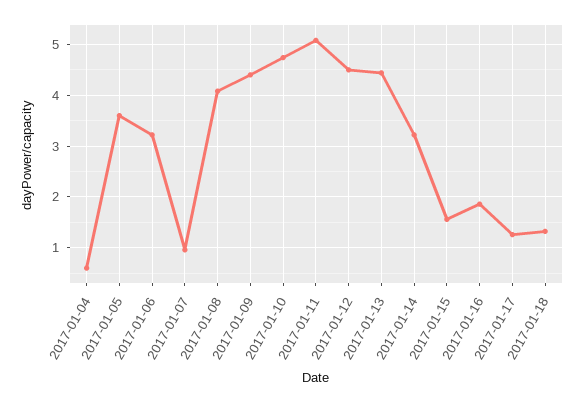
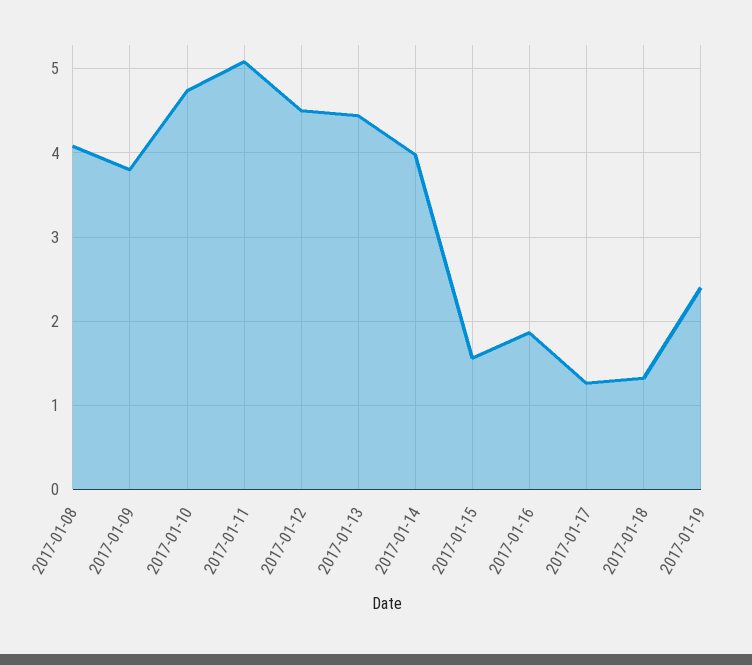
2017-01-04: 0.6 -> none
2017-01-05: 3.6 -> none
2017-01-06: 3.2 -> none
2017-01-07: 1 -> none
2017-01-09: 4.4 -> 3.8
2017-01-14: 3.2 -> 4
2017-01-19: none -> 2.4

